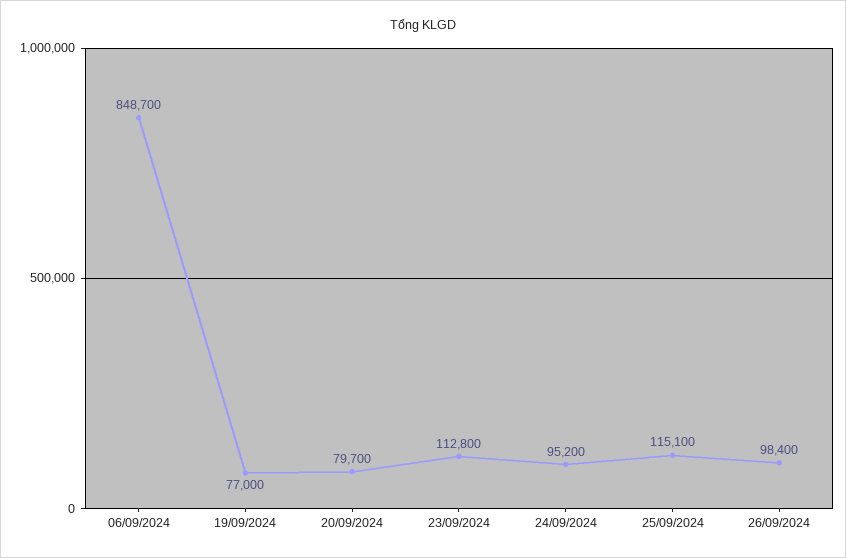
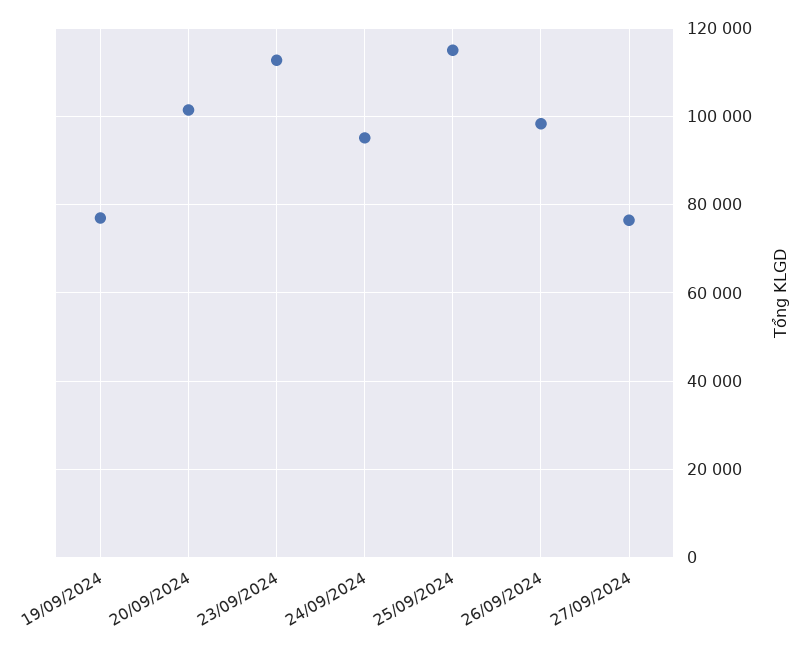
06/09/2024: 848700 -> none
20/09/2024: 79700 -> 102000
27/09/2024: none -> 76000

